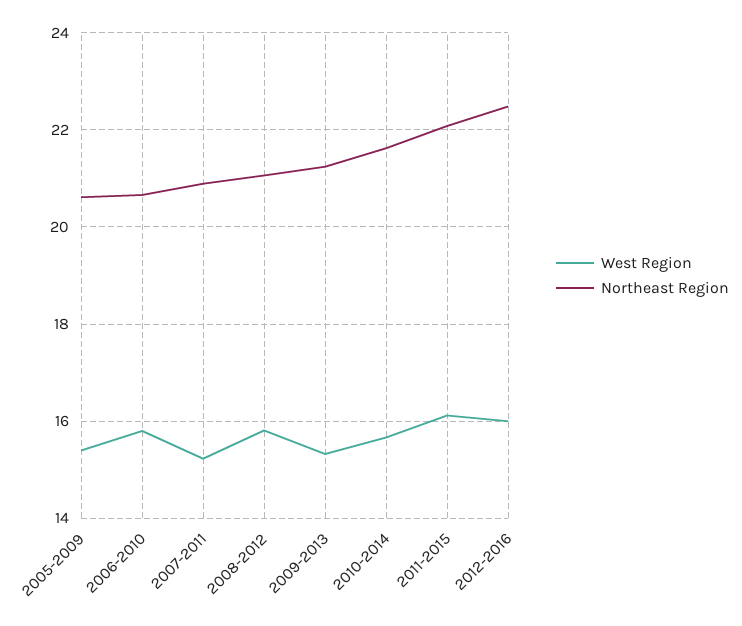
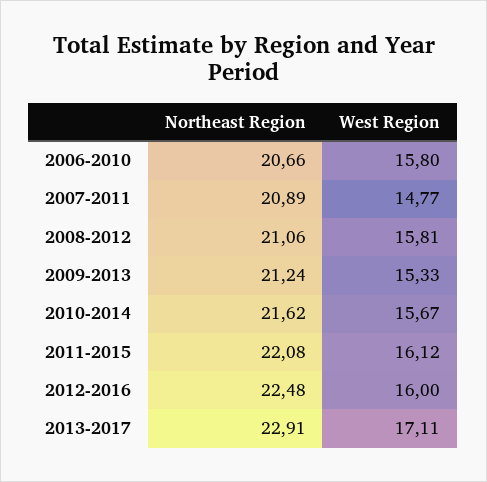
West Region, 2005-2009: 15.4 -> none
Northeast Region, 2005-2009: 20.6 -> none
West Region, 2007-2011: 15.2 -> 14.77
Northeast Region, 2013-2017: none -> 22.91
West Region, 2013-2017: none -> 17.11

